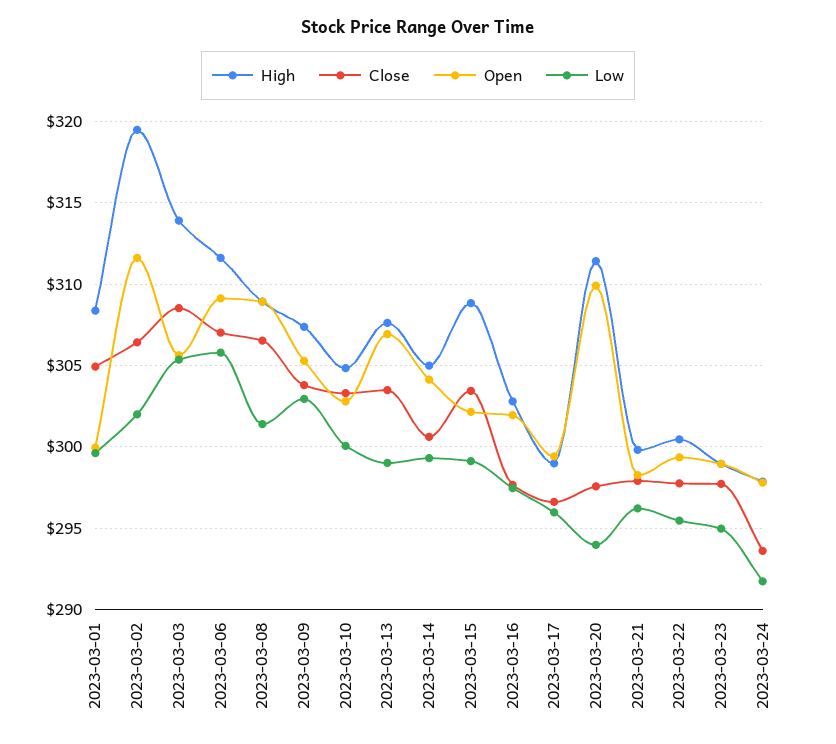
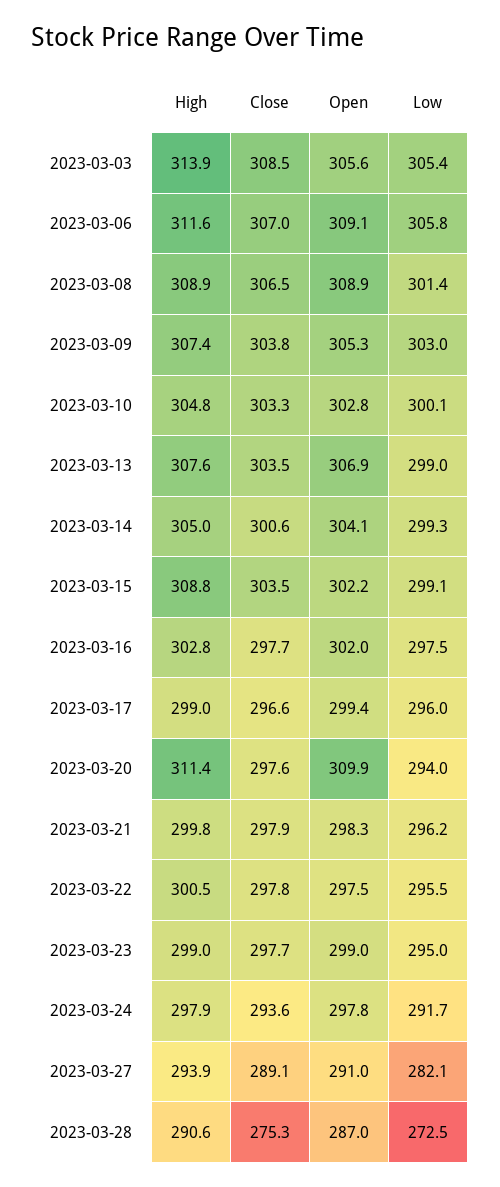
High, 2023-03-01: 308.5 -> none
Close, 2023-03-01: 305 -> none
Open, 2023-03-01: 300 -> none
Low, 2023-03-01: 299.5 -> none
High, 2023-03-02: 319.5 -> none
Close, 2023-03-02: 306.5 -> none
Open, 2023-03-02: 311.5 -> none
Low, 2023-03-02: 302 -> none
Open, 2023-03-22: 299.5 -> 297.5
High, 2023-03-27: none -> 293.9
Close, 2023-03-27: none -> 289.1
Open, 2023-03-27: none -> 291
Low, 2023-03-27: none -> 282.1
High, 2023-03-28: none -> 290.6
Close, 2023-03-28: none -> 275.3
Open, 2023-03-28: none -> 287
Low, 2023-03-28: none -> 272.5

